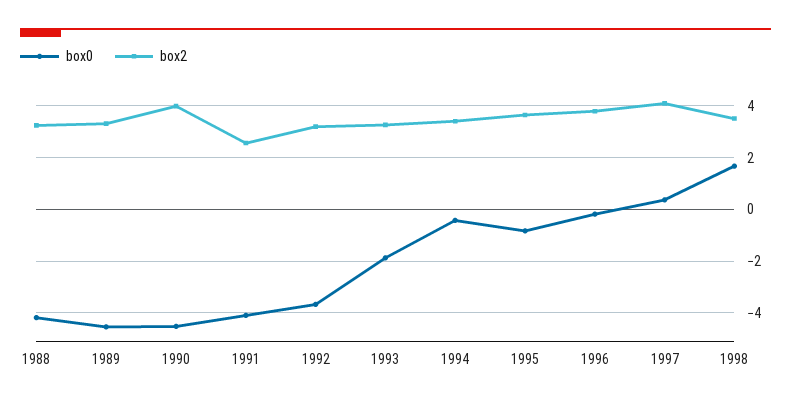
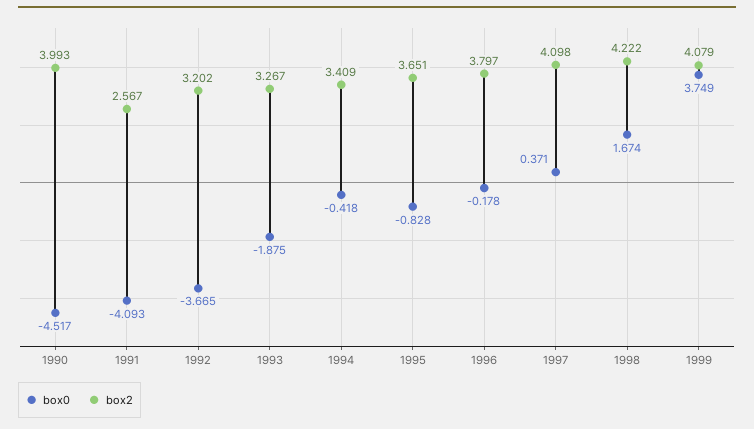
box0, 1988: -4.25 -> none
box2, 1988: 3.25 -> none
box0, 1989: -4.5 -> none
box2, 1989: 3.25 -> none
box2, 1998: 3.5 -> 4.222
box0, 1999: none -> 3.749
box2, 1999: none -> 4.079

